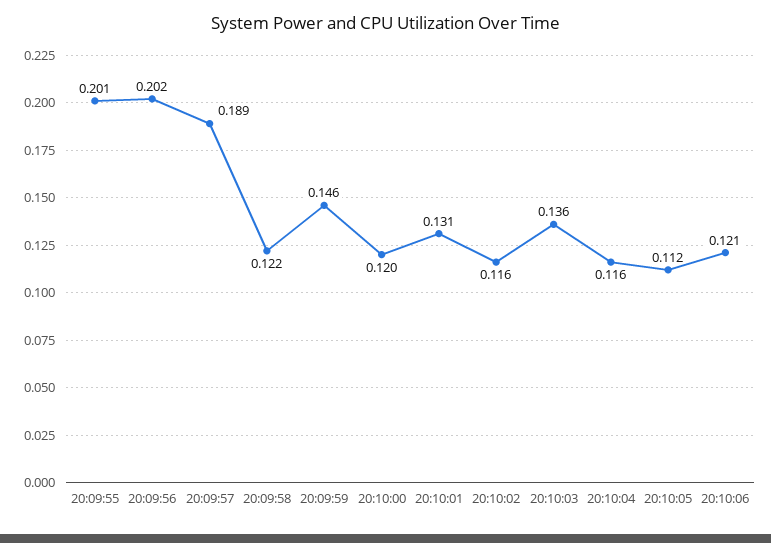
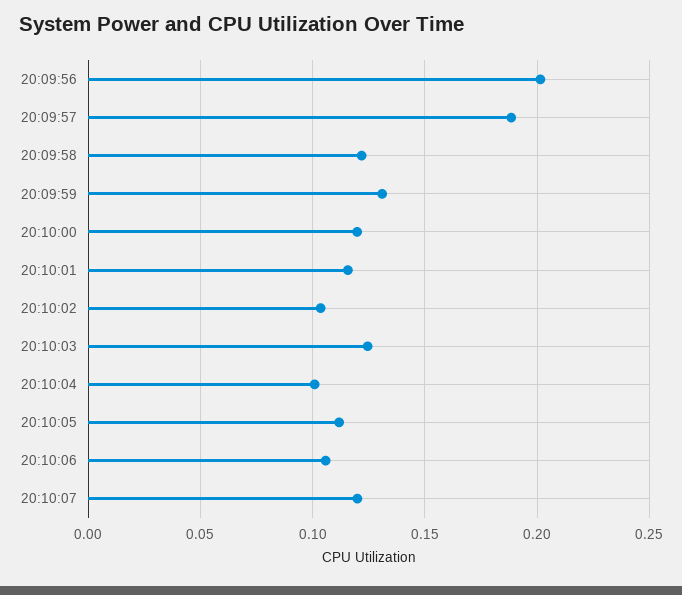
20:09:55: 0.201 -> none
20:09:59: 0.146 -> 0.13
20:10:01: 0.131 -> 0.115
20:10:02: 0.116 -> 0.105
20:10:03: 0.136 -> 0.125
20:10:04: 0.116 -> 0.1
20:10:06: 0.121 -> 0.105
20:10:07: none -> 0.12

